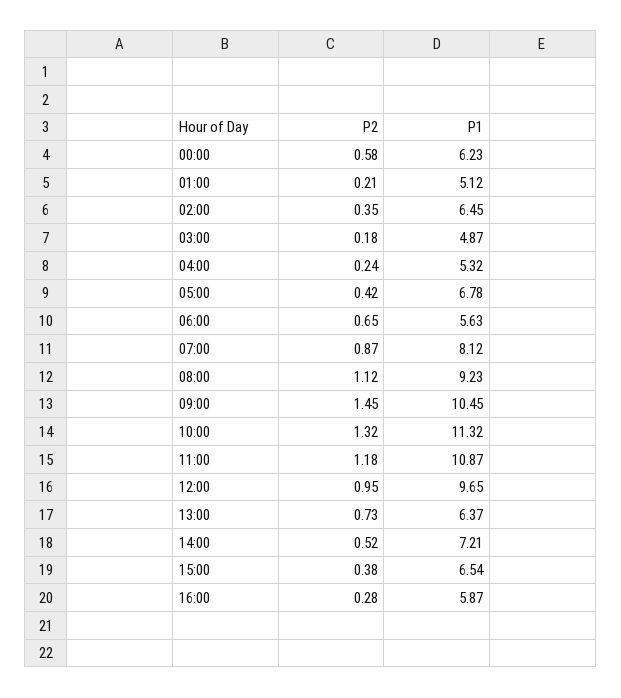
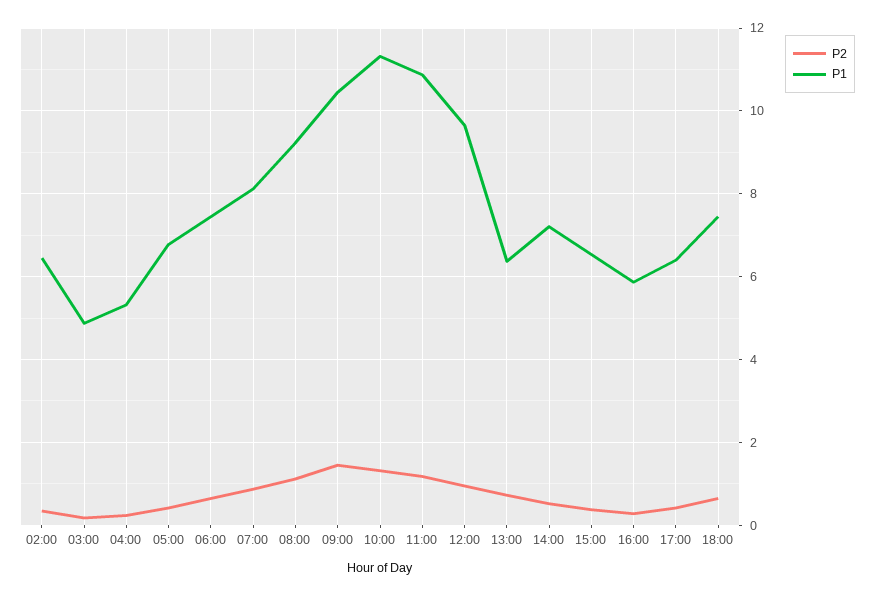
P2, 00:00: 0.58 -> none
P1, 00:00: 6.23 -> none
P2, 01:00: 0.21 -> none
P1, 01:00: 5.12 -> none
P1, 06:00: 5.63 -> 7.4
P2, 17:00: none -> 0.4
P1, 17:00: none -> 6.4
P2, 18:00: none -> 0.6
P1, 18:00: none -> 7.4

